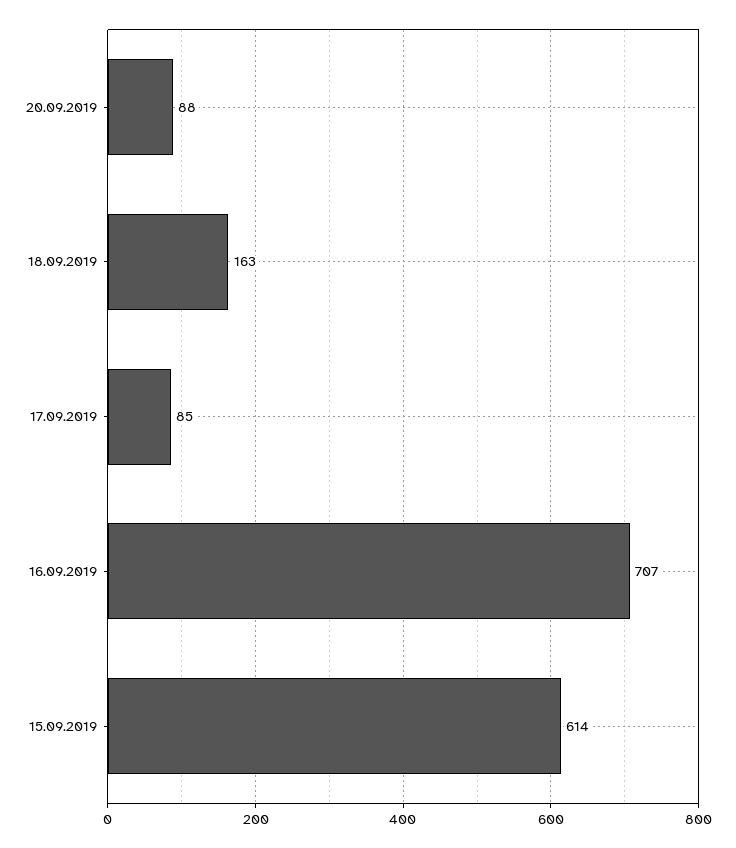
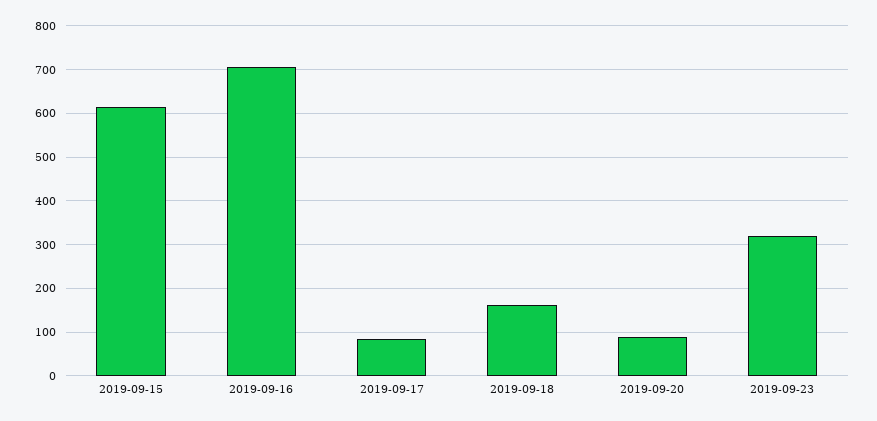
2019-09-23: none -> 320

